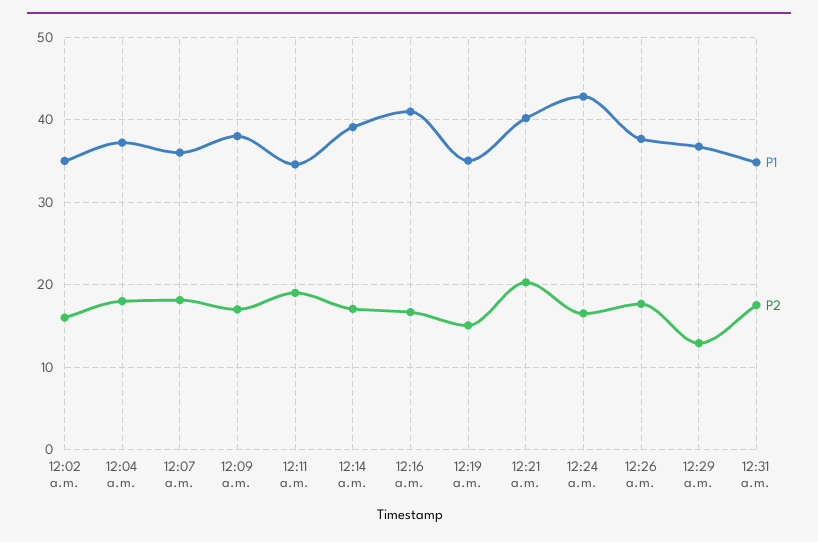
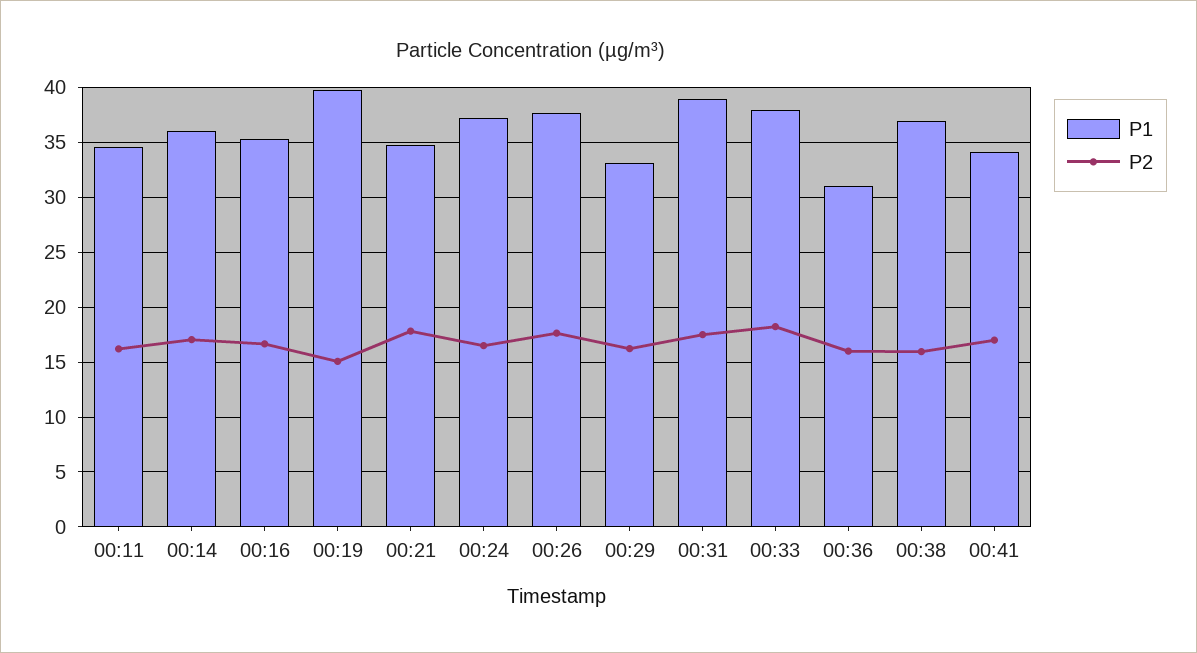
P1, 12:02 a.m.: 35 -> none
P2, 12:02 a.m.: 16 -> none
P1, 12:04 a.m.: 37 -> none
P2, 12:04 a.m.: 18 -> none
P1, 12:07 a.m.: 36 -> none
P2, 12:07 a.m.: 18 -> none
P1, 12:09 a.m.: 38 -> none
P2, 12:09 a.m.: 17 -> none
P2, 12:11 a.m.: 19 -> 16
P1, 12:14 a.m.: 39 -> 36
P1, 12:16 a.m.: 41 -> 35
P1, 12:19 a.m.: 35 -> 40
P1, 12:21 a.m.: 40 -> 35
P2, 12:21 a.m.: 20 -> 18
P1, 12:24 a.m.: 43 -> 37
P1, 12:29 a.m.: 37 -> 33
P2, 12:29 a.m.: 13 -> 16
P1, 12:31 a.m.: 35 -> 39
P1, 00:33: none -> 38
P2, 00:33: none -> 18
P1, 00:36: none -> 31
P2, 00:36: none -> 16
P1, 00:38: none -> 37
P2, 00:38: none -> 16
P1, 00:41: none -> 34
P2, 00:41: none -> 17

